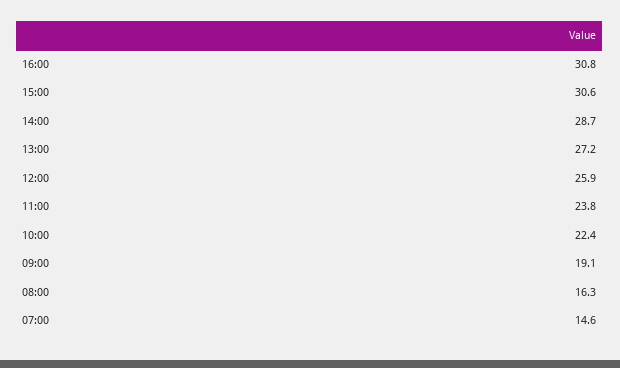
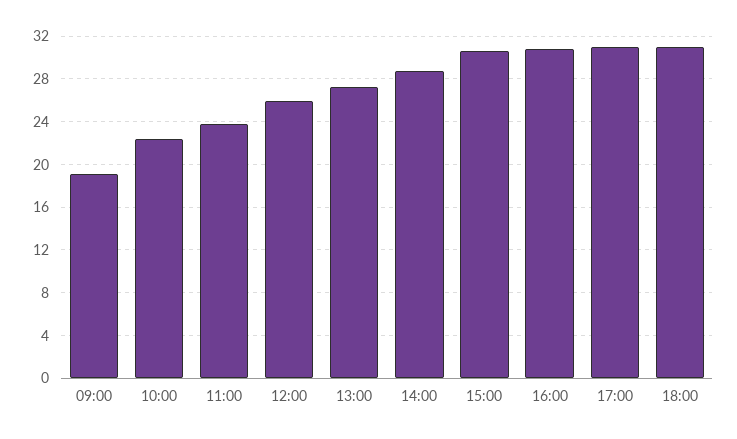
08:00: 16.3 -> none
07:00: 14.6 -> none
17:00: none -> 31
18:00: none -> 31

